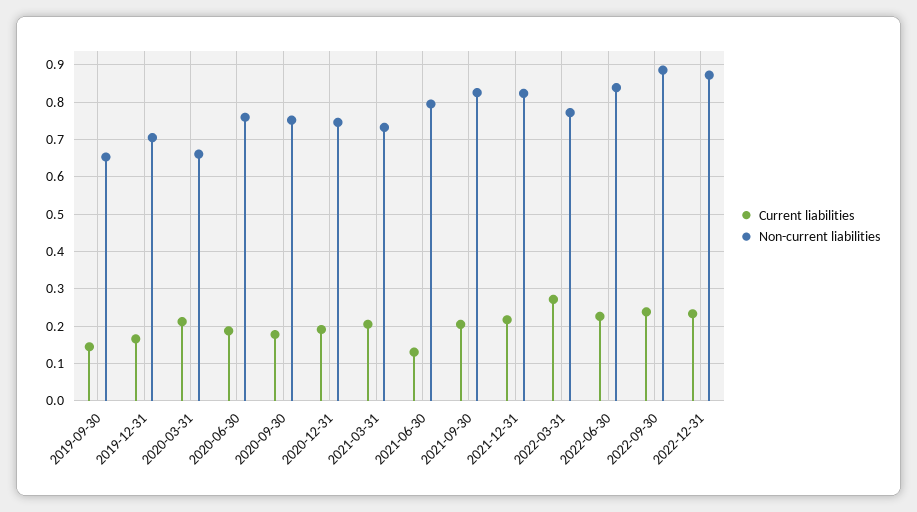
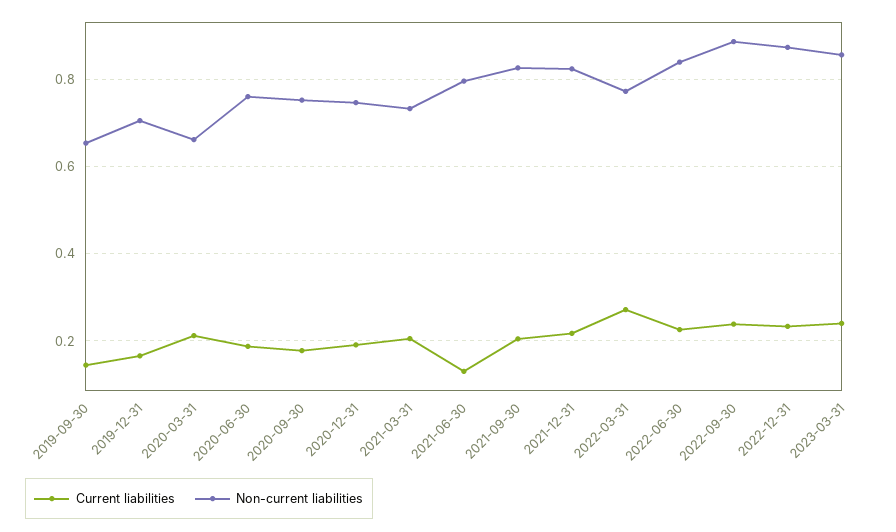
Current liabilities, 2023-03-31: none -> 0.24
Non-current liabilities, 2023-03-31: none -> 0.86

